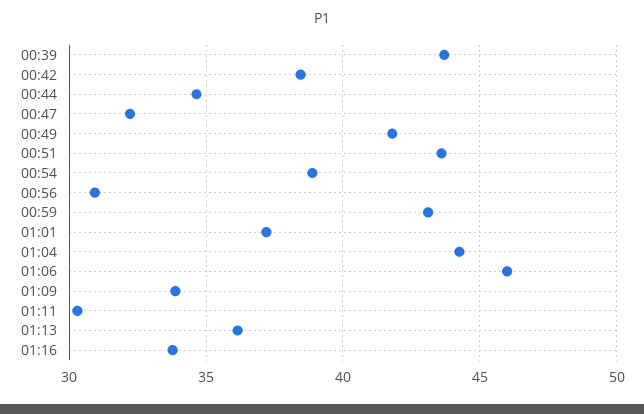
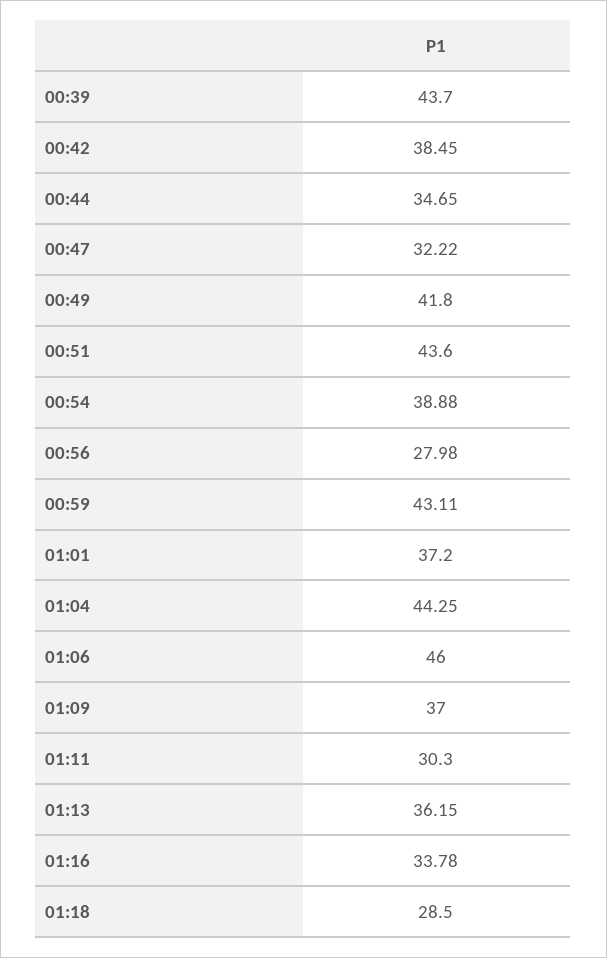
00:56: 31 -> 27.98
01:09: 34 -> 37
01:18: none -> 28.5

